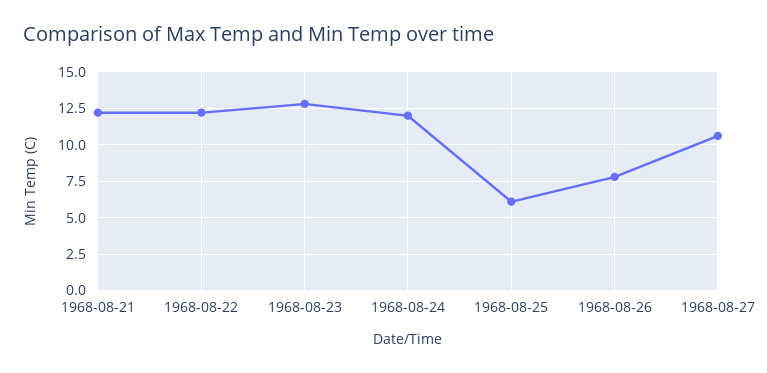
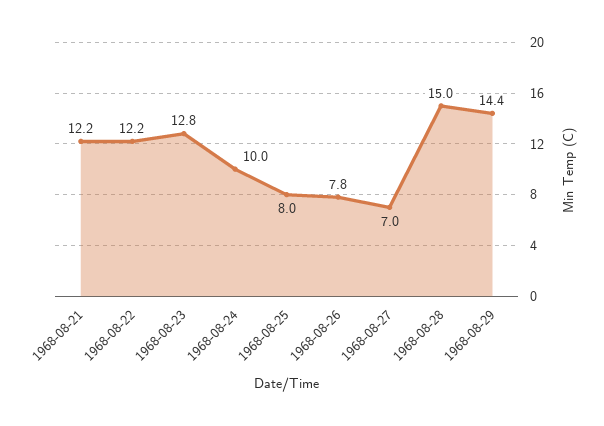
1968-08-24: 12 -> 10
1968-08-25: 6 -> 8
1968-08-27: 10.5 -> 7
1968-08-28: none -> 15
1968-08-29: none -> 14.4

